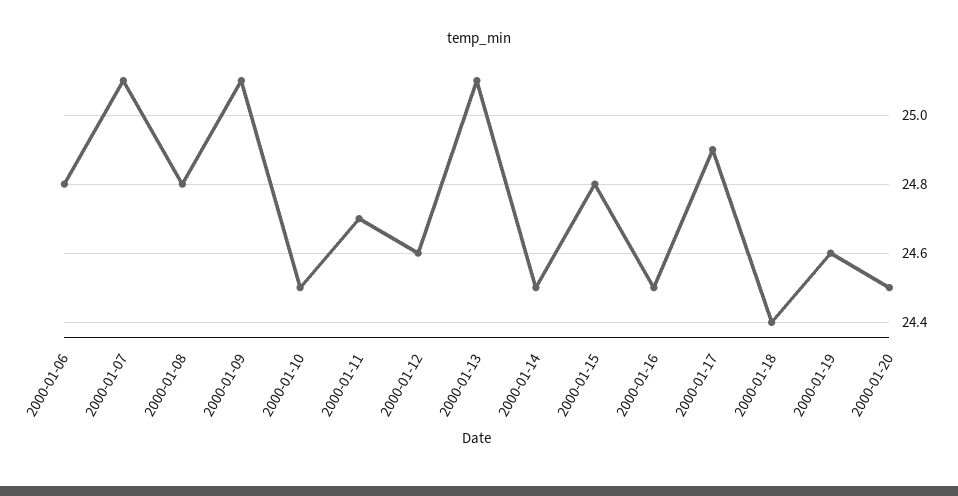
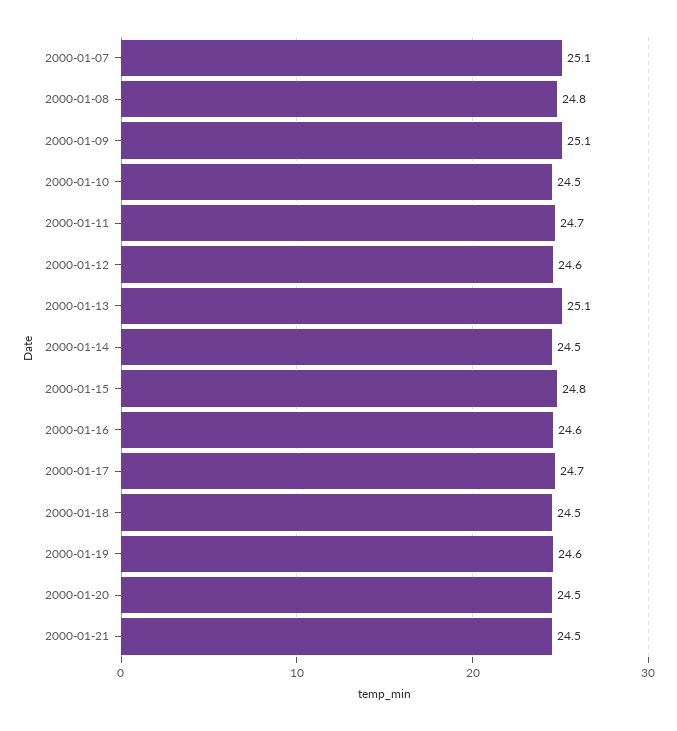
2000-01-06: 24.8 -> none
2000-01-16: 24.5 -> 24.6
2000-01-17: 24.9 -> 24.7
2000-01-18: 24.4 -> 24.5
2000-01-21: none -> 24.5

